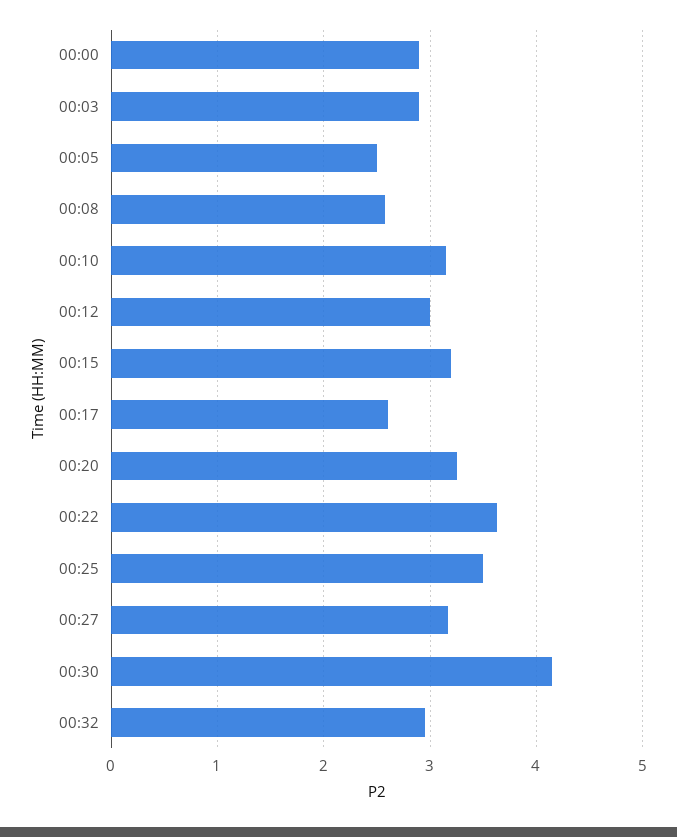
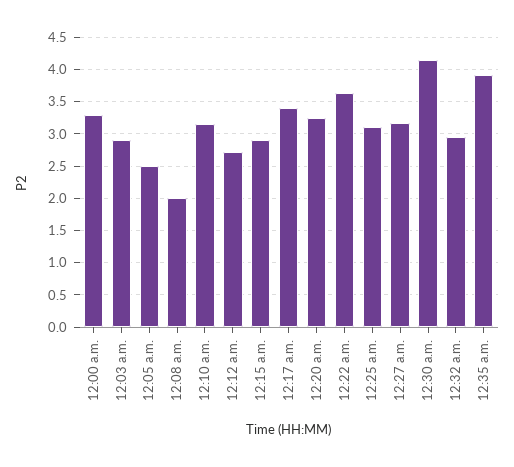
00:00: 2.9 -> 3.3
00:08: 2.6 -> 2
00:12: 3 -> 2.7
00:15: 3.2 -> 2.9
00:17: 2.6 -> 3.4
00:25: 3.5 -> 3.1
12:35 a.m.: none -> 3.9

